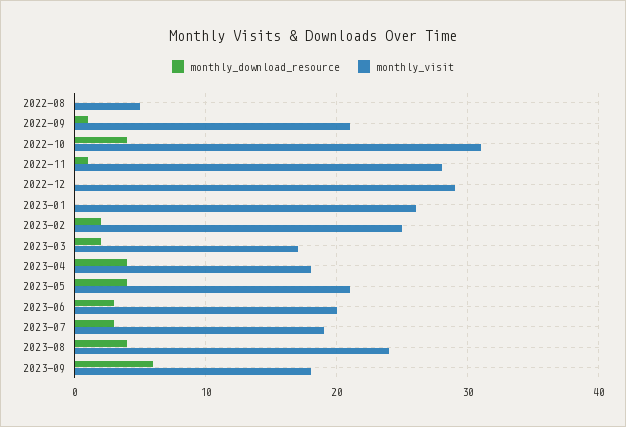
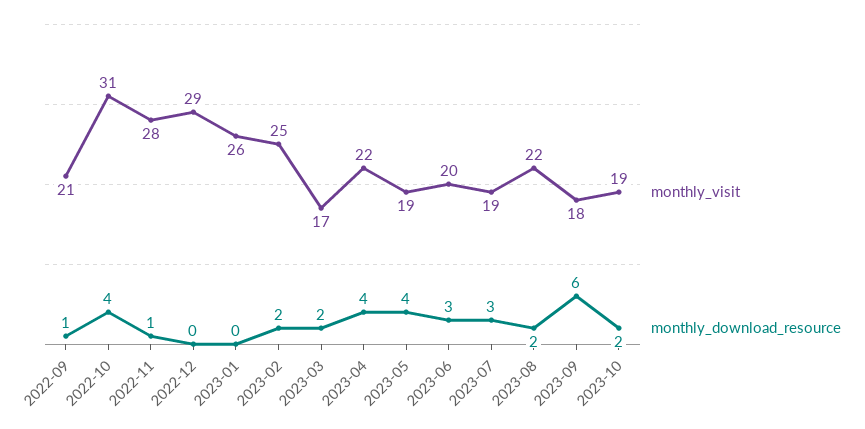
monthly_download_resource, 2022-08: 0 -> none
monthly_visit, 2022-08: 5 -> none
monthly_visit, 2023-04: 18 -> 22
monthly_visit, 2023-05: 21 -> 19
monthly_download_resource, 2023-08: 4 -> 2
monthly_visit, 2023-08: 24 -> 22
monthly_visit, 2023-10: none -> 19
monthly_download_resource, 2023-10: none -> 2

